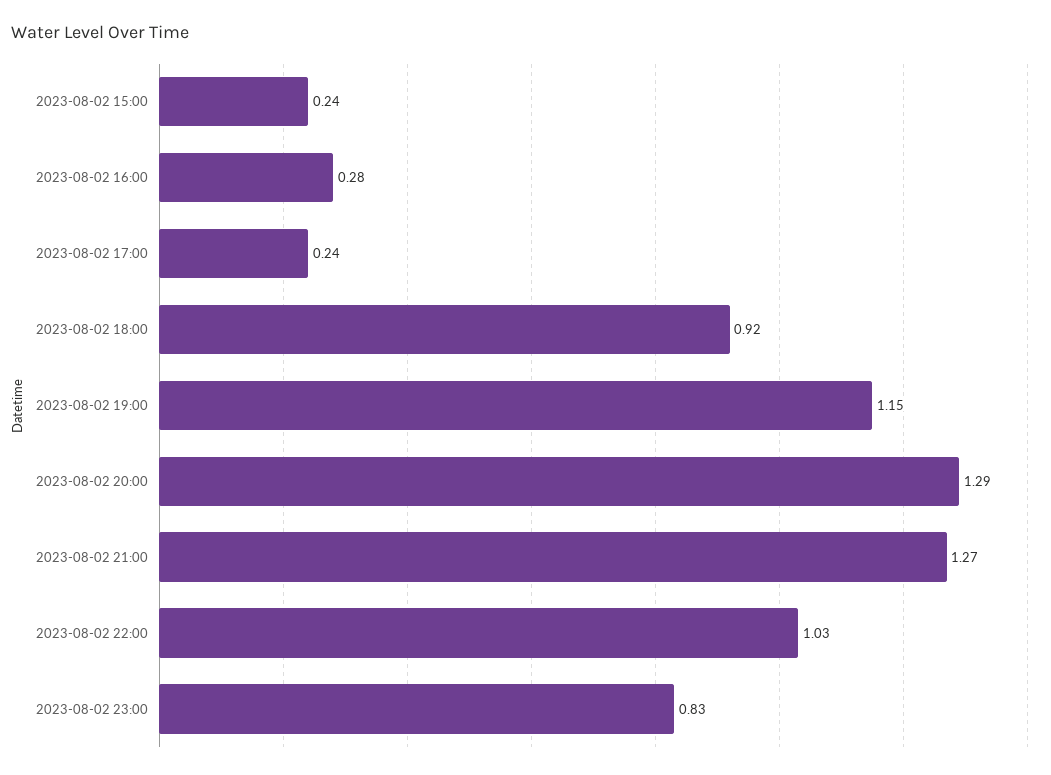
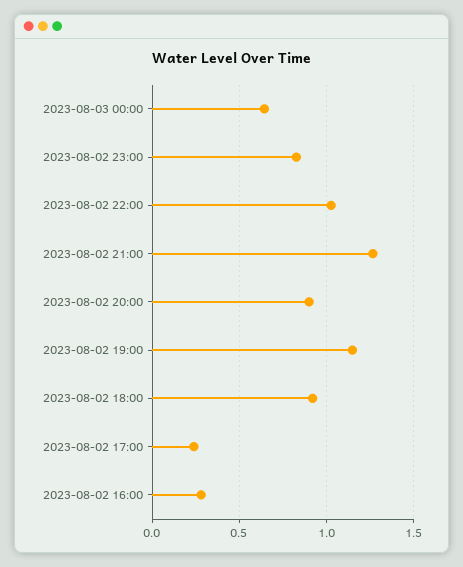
2023-08-02 15:00: 0.24 -> none
2023-08-02 20:00: 1.29 -> 0.9
2023-08-03 00:00: none -> 0.65

